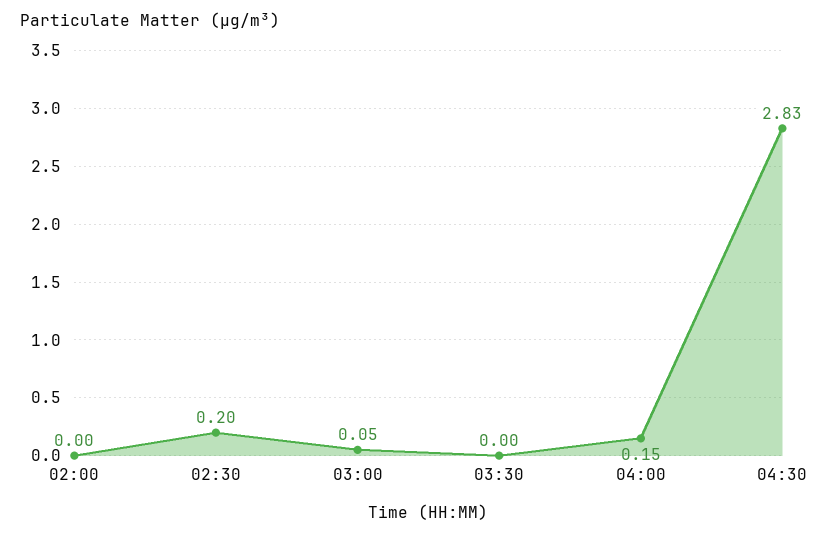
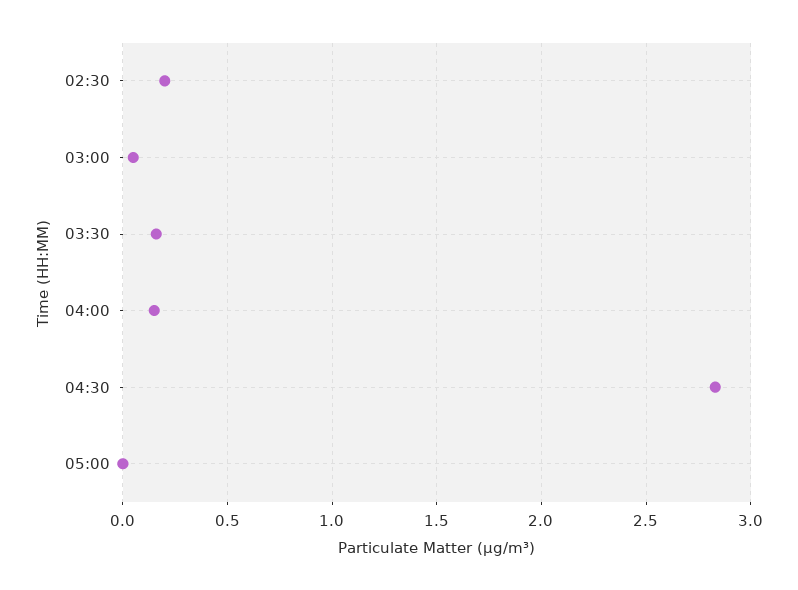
02:00: 0 -> none
03:30: 0 -> 0.15
05:00: none -> 0

